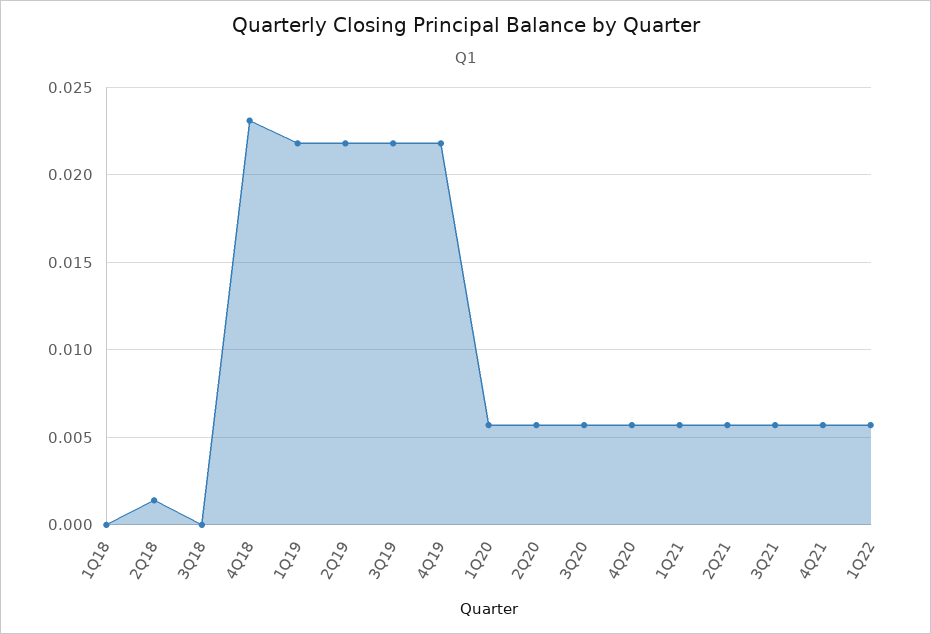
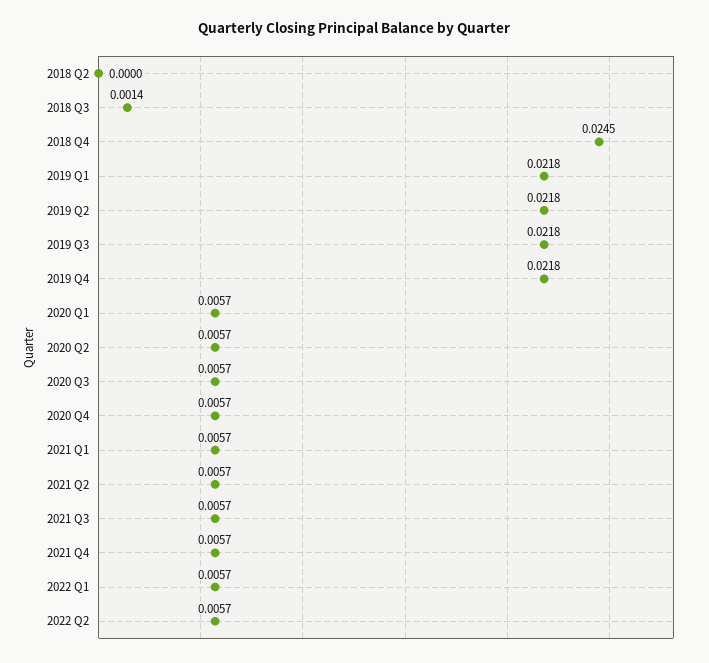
1Q18: 0 -> none
2Q18: 0.0015 -> 0
3Q18: 0 -> 0.0014
4Q18: 0.023 -> 0.0245
2022 Q2: none -> 0.0057

